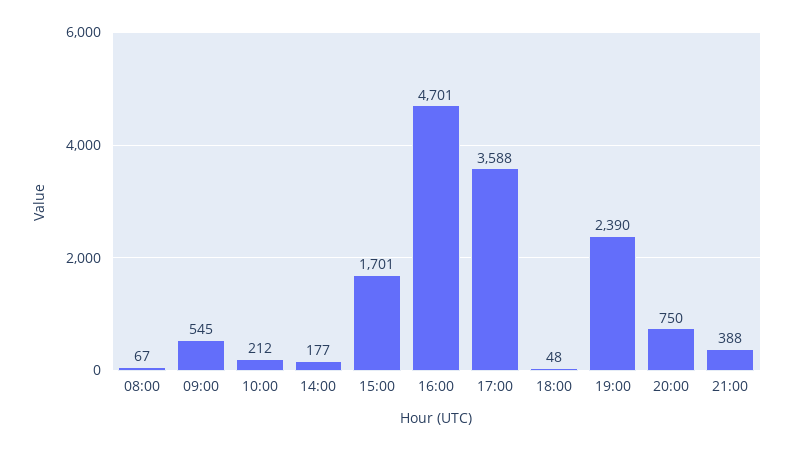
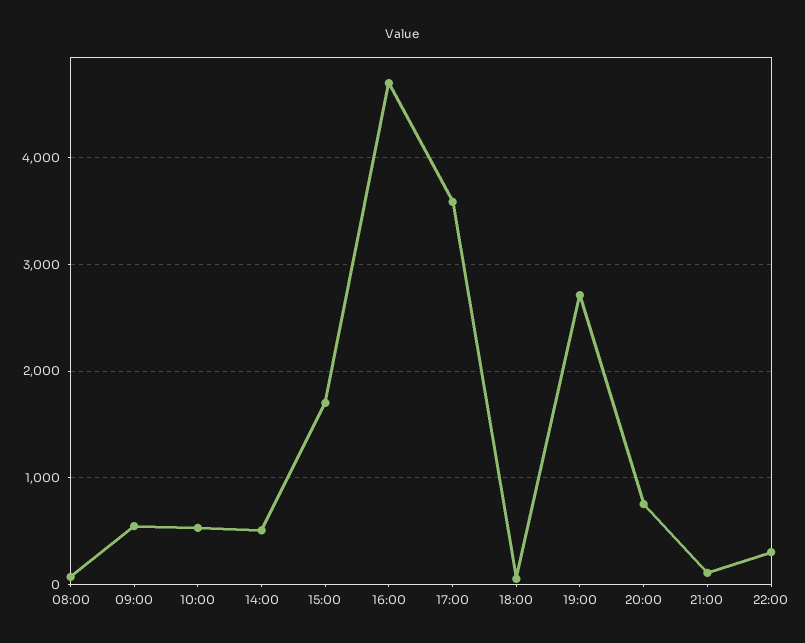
10:00: 212 -> 500
14:00: 177 -> 500
19:00: 2390 -> 2700
21:00: 388 -> 100
22:00: none -> 300

